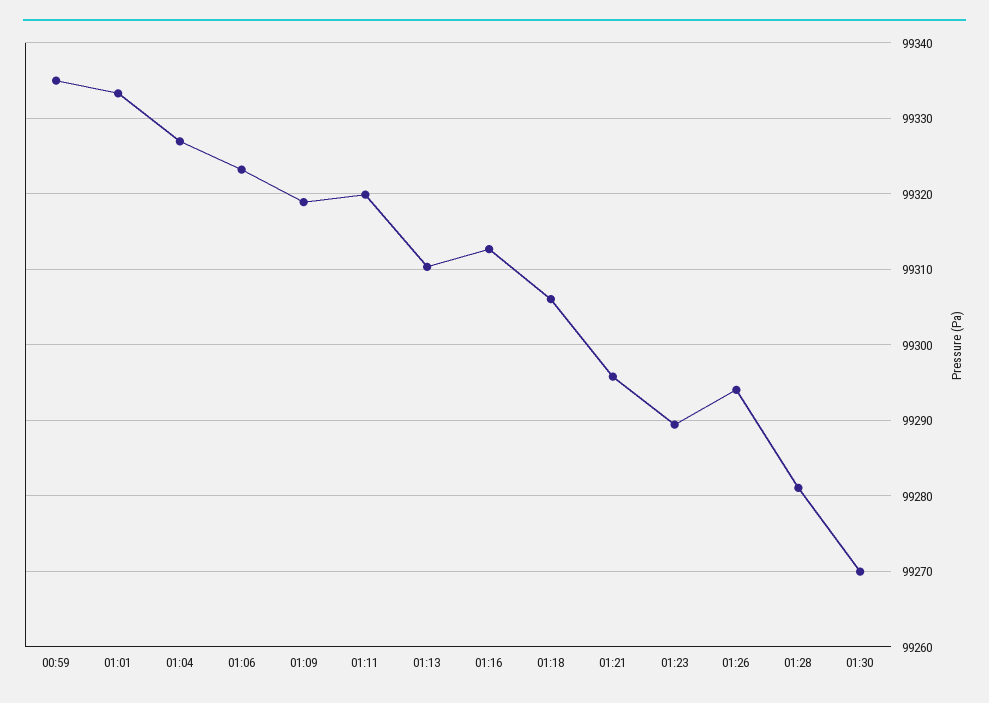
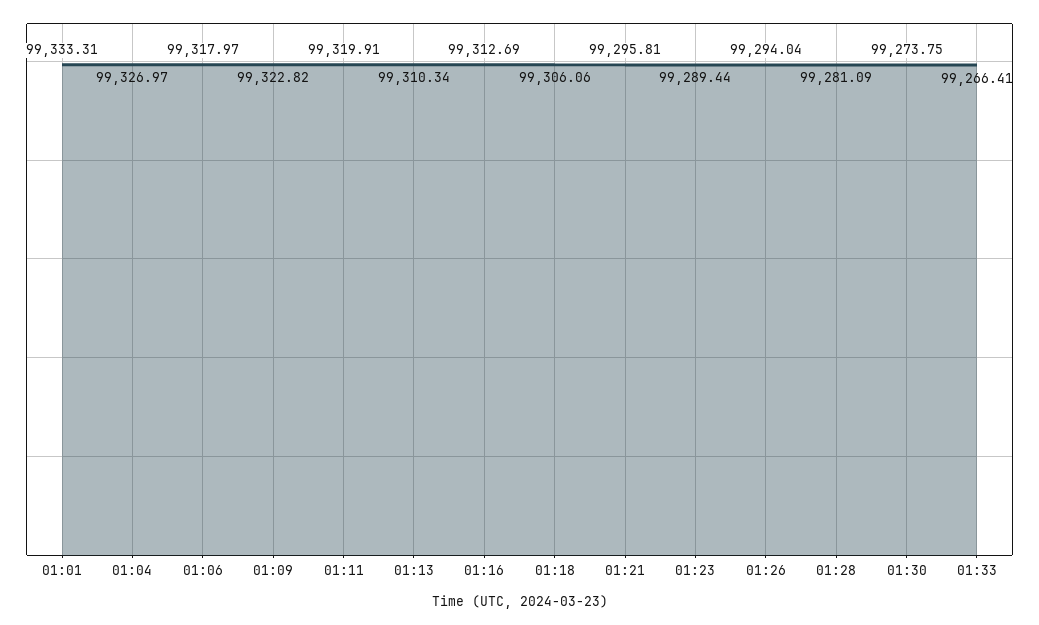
00:59: 99335 -> none
01:06: 99323 -> 99317.97
01:09: 99319 -> 99322.82
01:30: 99270 -> 99273.75
01:33: none -> 99266.41

